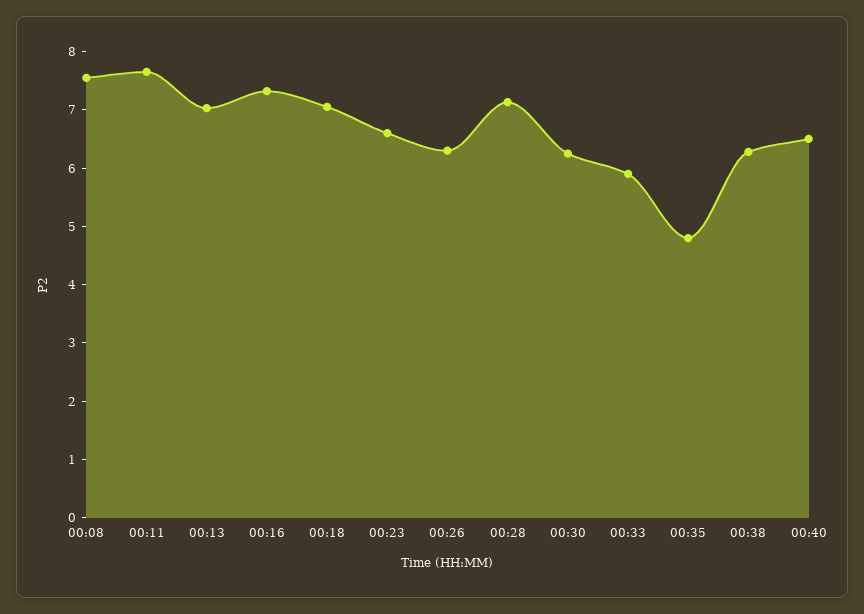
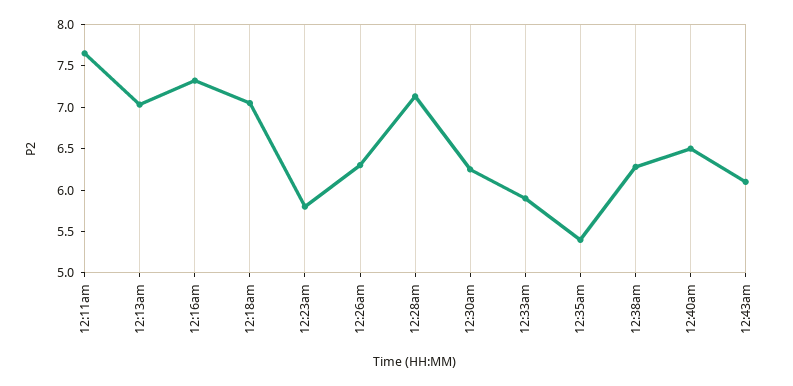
00:08: 7.6 -> none
00:23: 6.6 -> 5.8
00:35: 4.8 -> 5.4
12:43am: none -> 6.1

